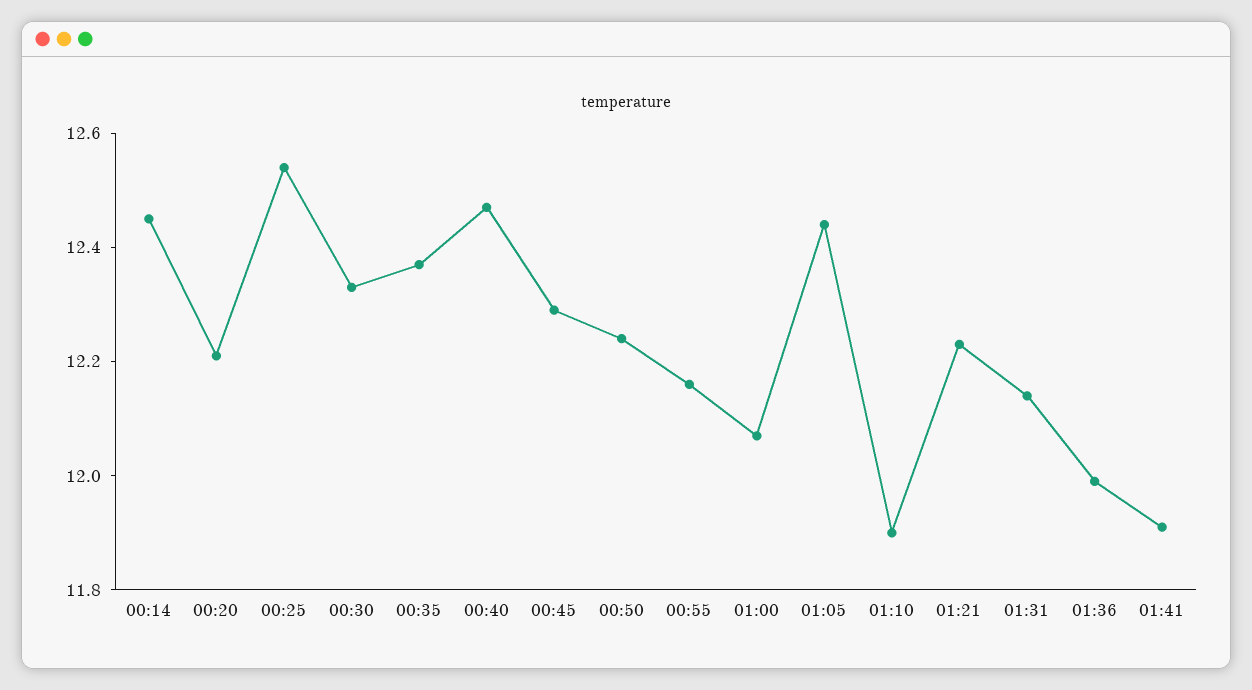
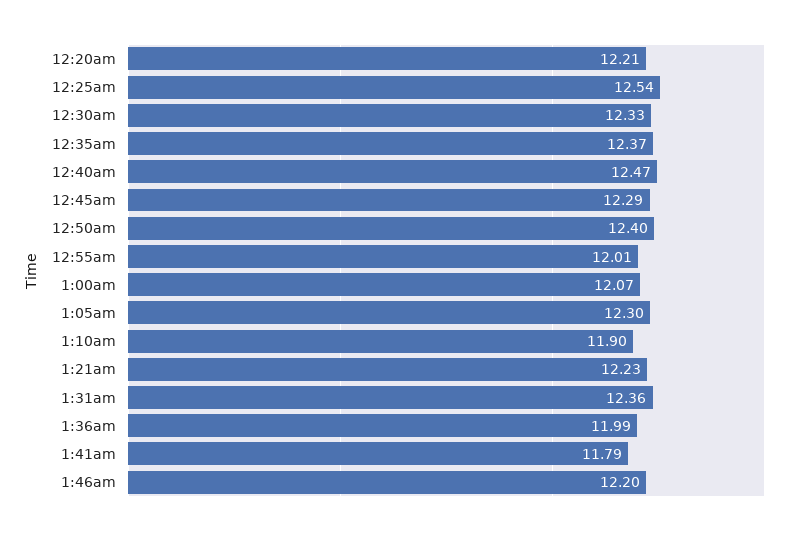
00:14: 12.45 -> none
00:50: 12.25 -> 12.4
00:55: 12.15 -> 12.01
01:05: 12.45 -> 12.3
01:31: 12.15 -> 12.36
01:41: 11.9 -> 11.79
1:46am: none -> 12.2

